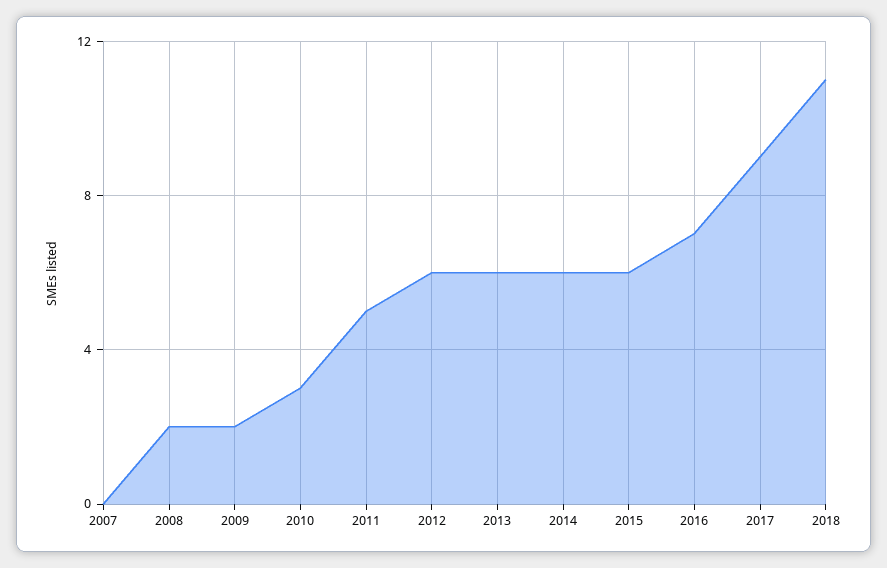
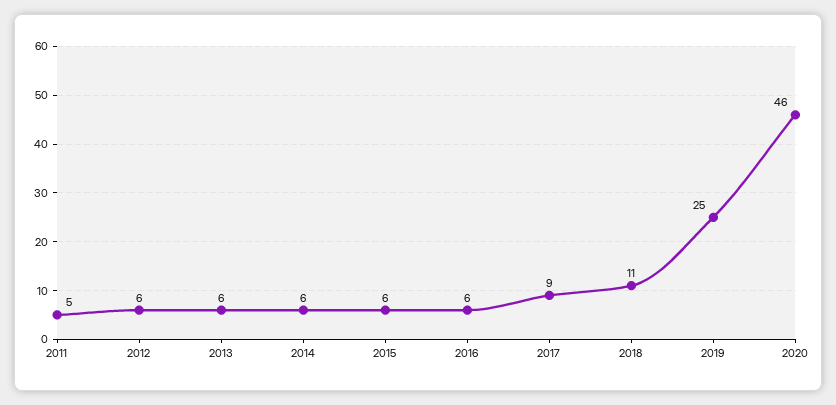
2007: 0 -> none
2008: 2 -> none
2009: 2 -> none
2010: 3 -> none
2016: 7 -> 6
2019: none -> 25
2020: none -> 46

